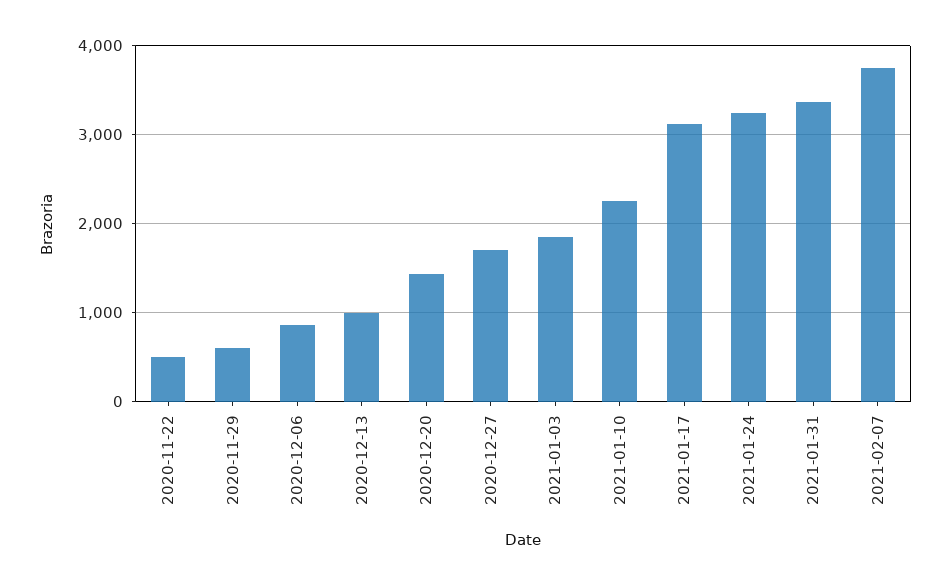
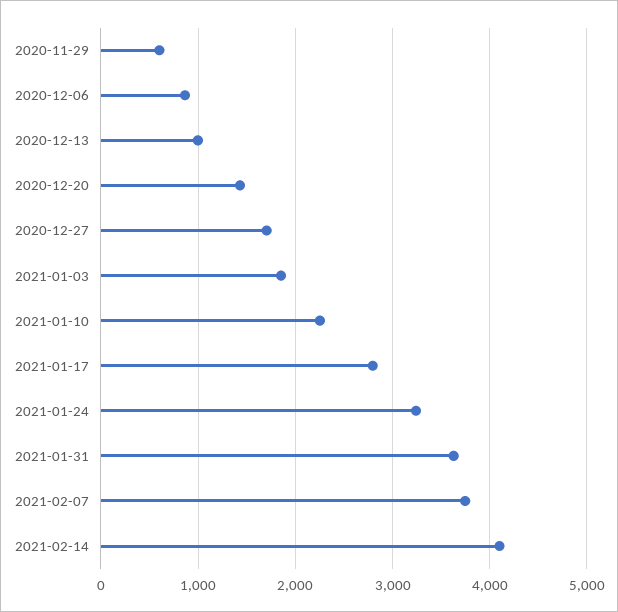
2020-11-22: 500 -> none
2021-01-17: 3100 -> 2800
2021-01-31: 3400 -> 3600
2021-02-14: none -> 4100

